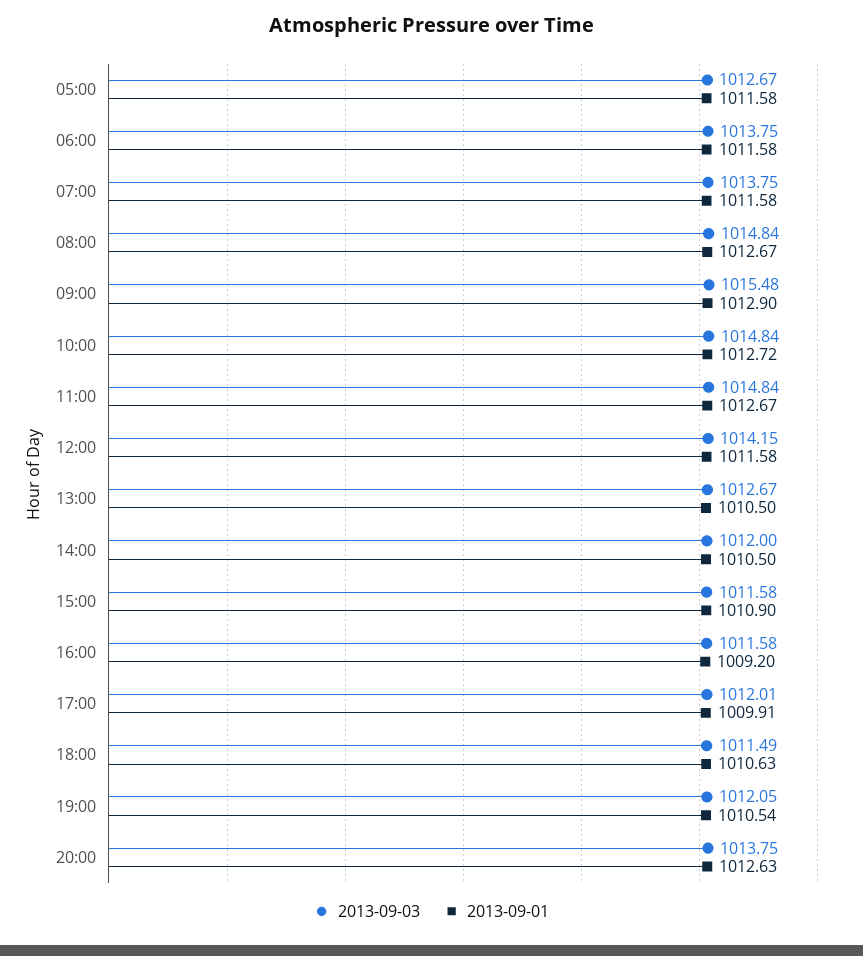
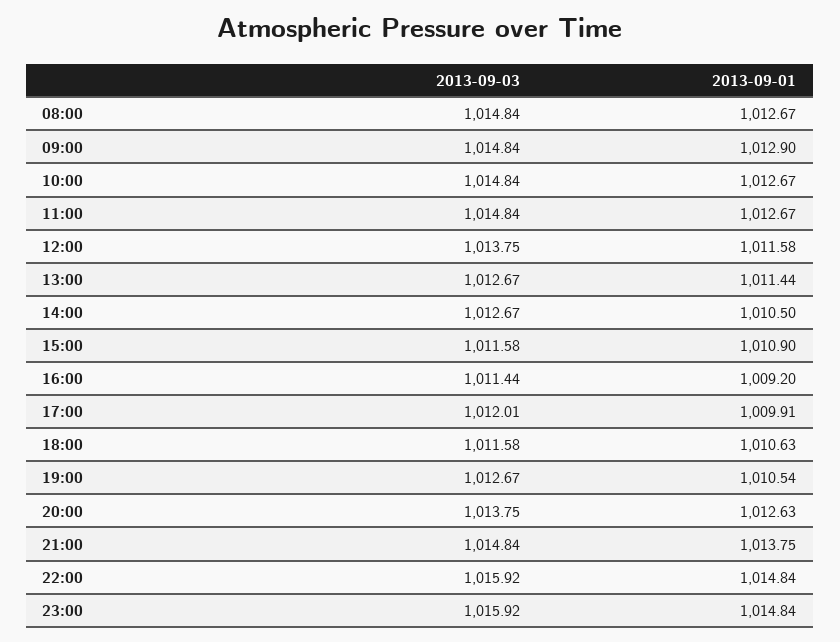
2013-09-03, 05:00: 1012.67 -> none
2013-09-01, 05:00: 1011.58 -> none
2013-09-03, 06:00: 1013.75 -> none
2013-09-01, 06:00: 1011.58 -> none
2013-09-03, 07:00: 1013.75 -> none
2013-09-01, 07:00: 1011.58 -> none
2013-09-03, 09:00: 1015.48 -> 1014.84
2013-09-01, 10:00: 1012.72 -> 1012.67
2013-09-03, 12:00: 1014.15 -> 1013.75
2013-09-01, 13:00: 1010.5 -> 1011.44
2013-09-03, 14:00: 1012 -> 1012.67
2013-09-03, 16:00: 1011.58 -> 1011.44
2013-09-03, 18:00: 1011.49 -> 1011.58
2013-09-03, 19:00: 1012.05 -> 1012.67
2013-09-03, 21:00: none -> 1014.84
2013-09-01, 21:00: none -> 1013.75
2013-09-03, 22:00: none -> 1015.92
2013-09-01, 22:00: none -> 1014.84
2013-09-03, 23:00: none -> 1015.92
2013-09-01, 23:00: none -> 1014.84

